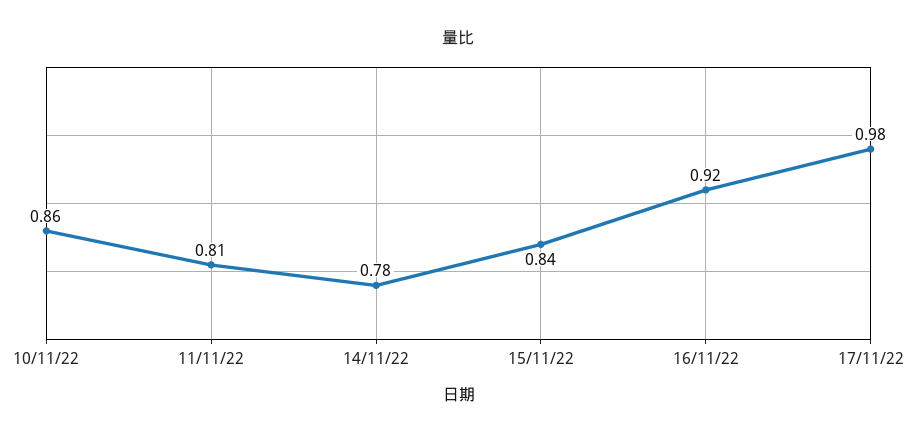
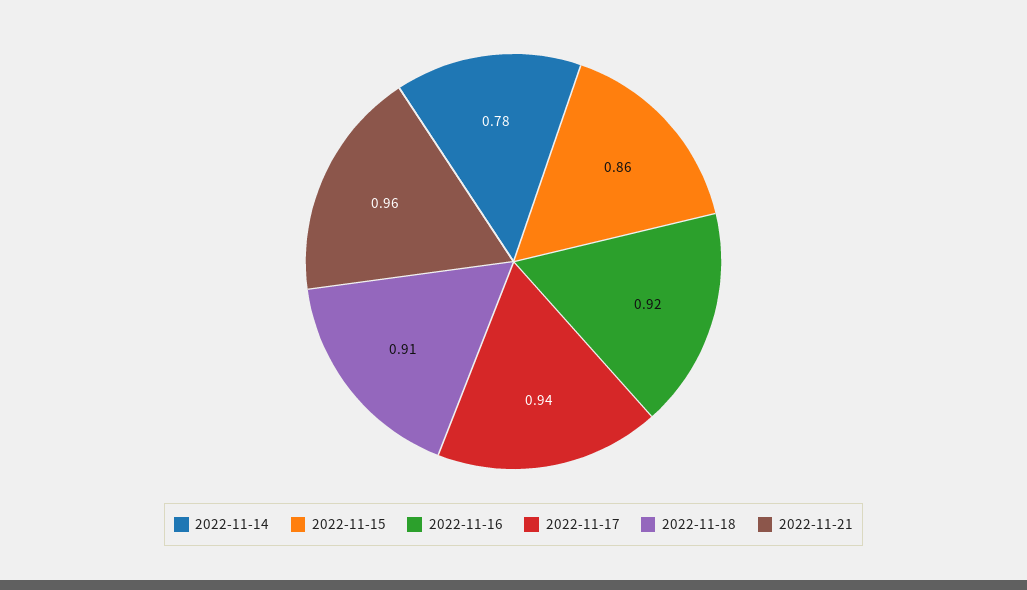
10/11/22: 0.86 -> none
11/11/22: 0.81 -> none
15/11/22: 0.84 -> 0.86
17/11/22: 0.98 -> 0.94
2022-11-18: none -> 0.91
2022-11-21: none -> 0.96

